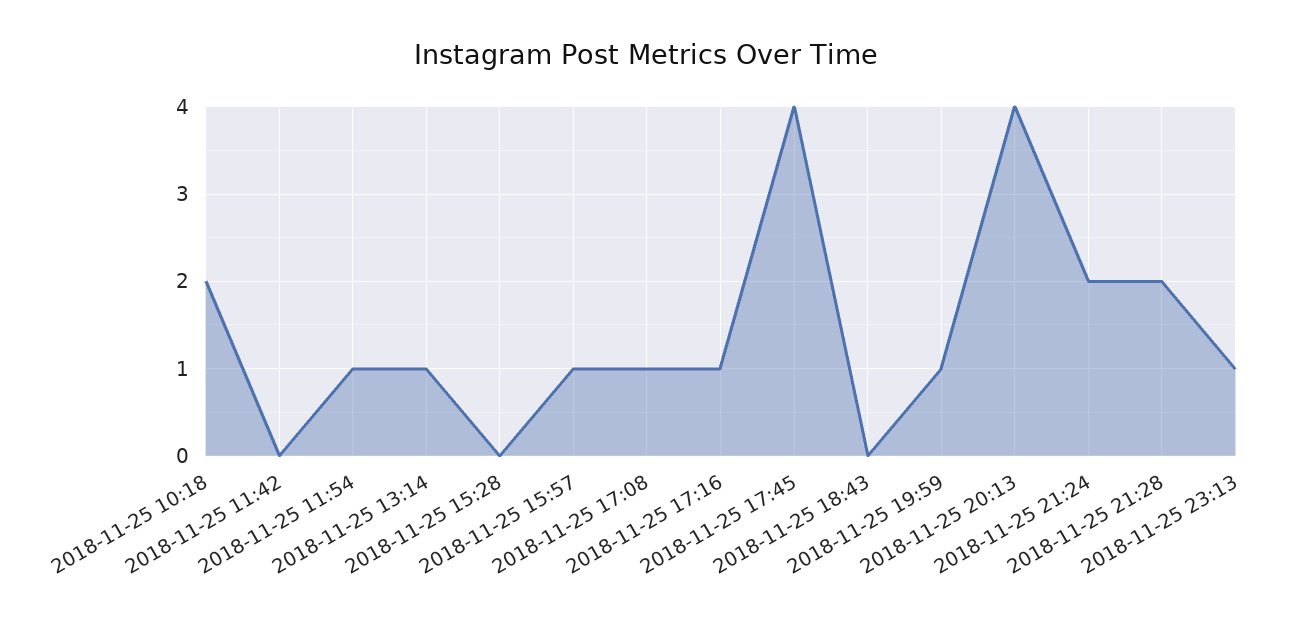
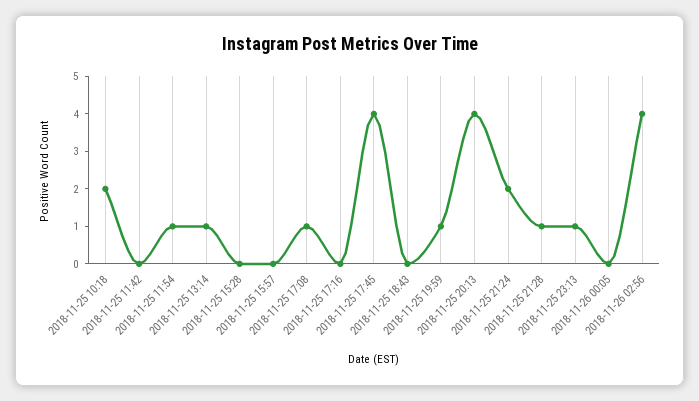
2018-11-25 15:57: 1 -> 0
2018-11-25 17:16: 1 -> 0
2018-11-25 21:28: 2 -> 1
2018-11-26 00:05: none -> 0
2018-11-26 02:56: none -> 4

